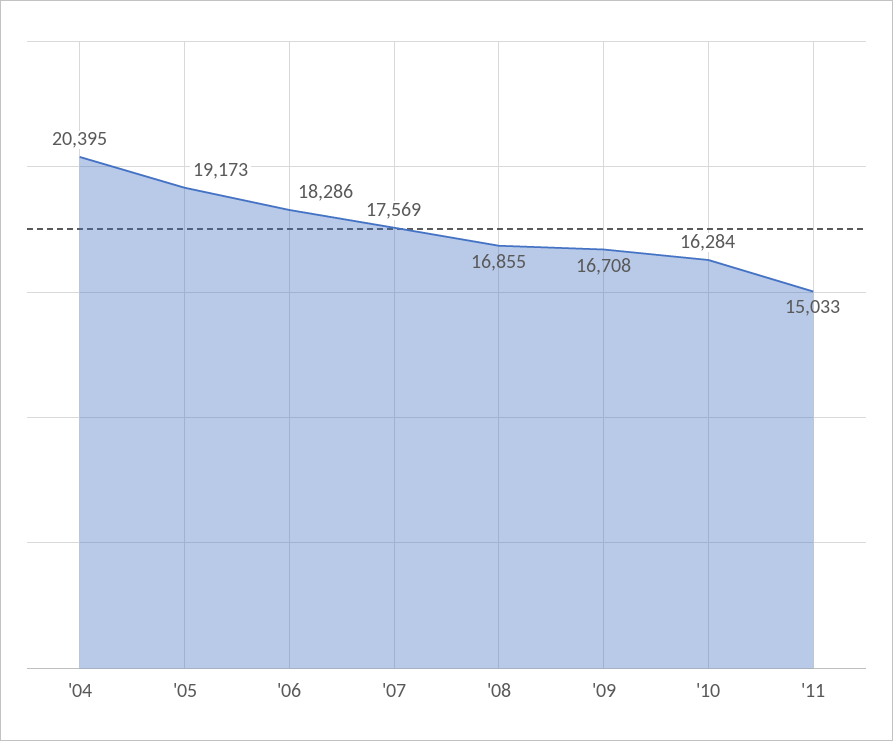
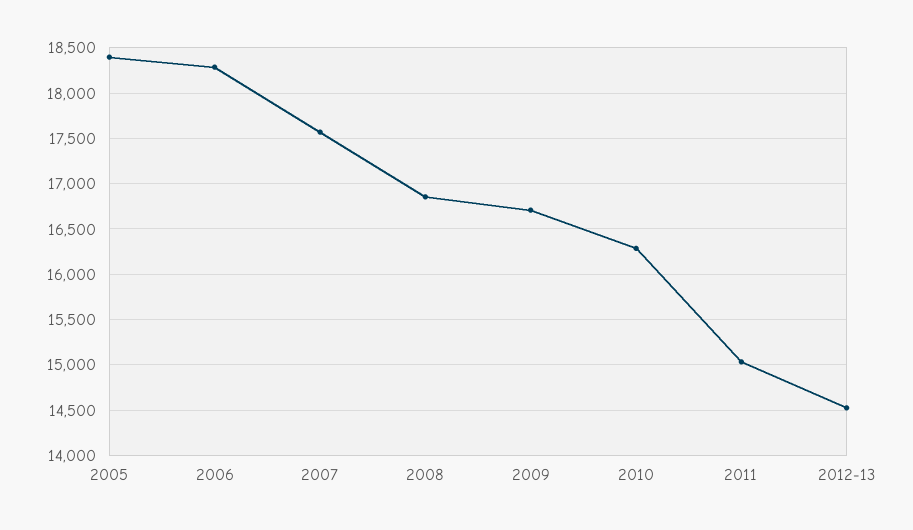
'04: 20395 -> none
'05: 19173 -> 18400
2012-13: none -> 14500

